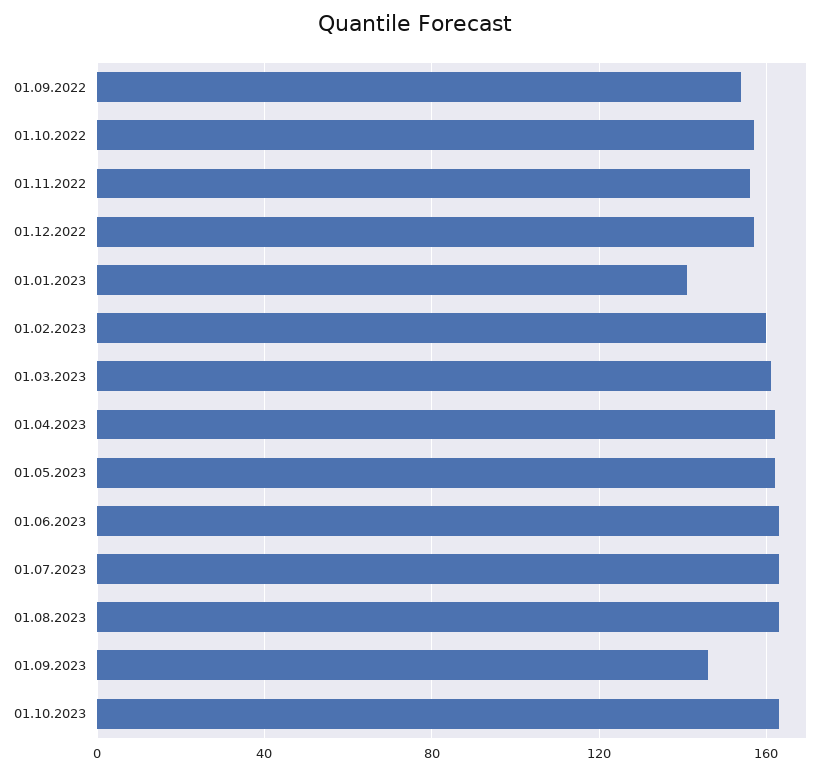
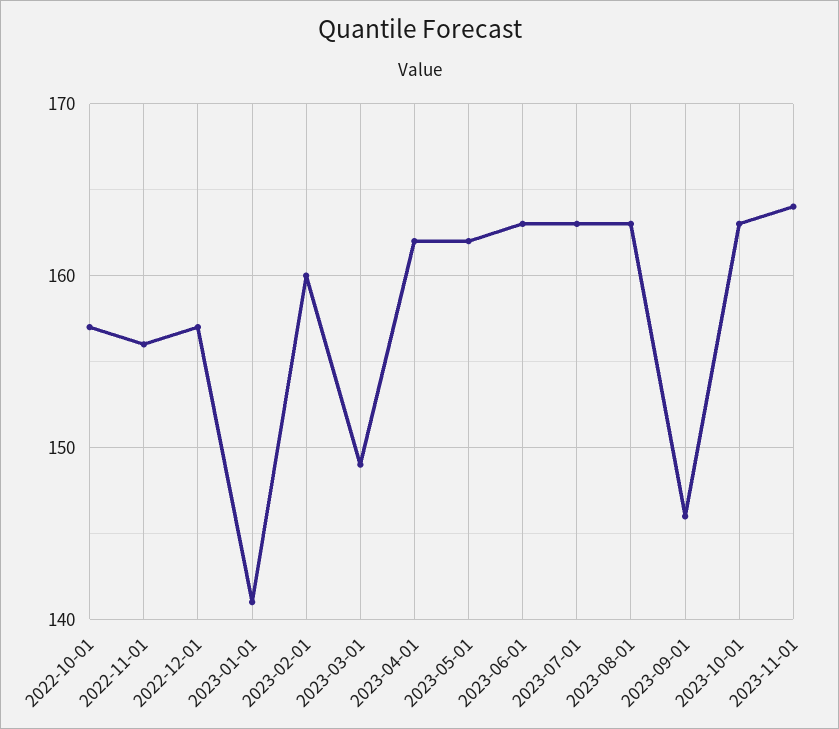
01.09.2022: 155 -> none
01.03.2023: 160 -> 149
2023-11-01: none -> 164

